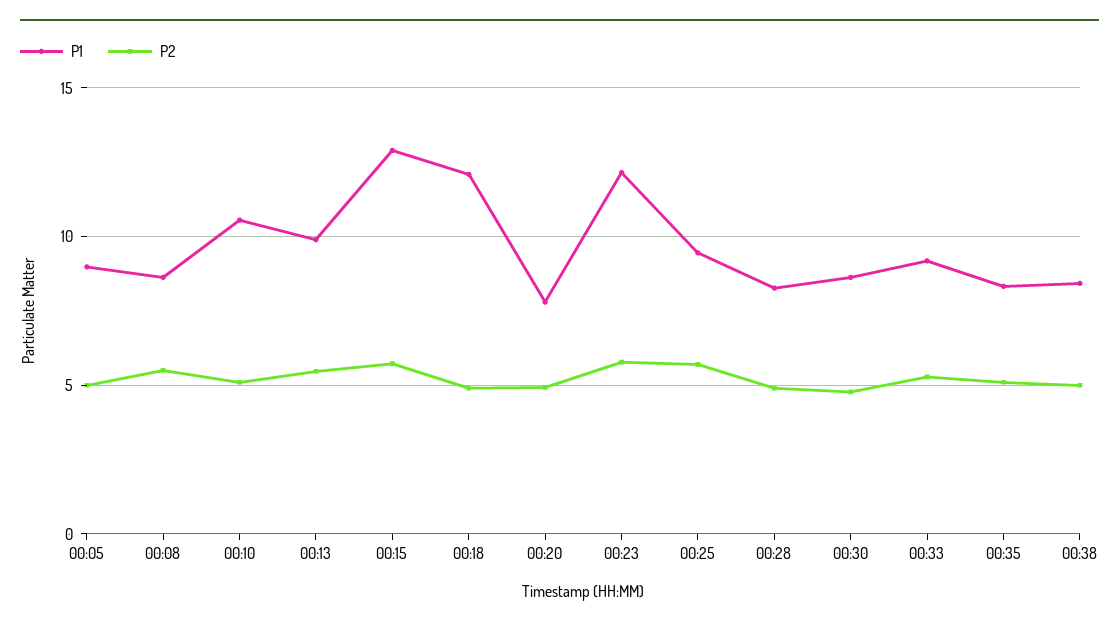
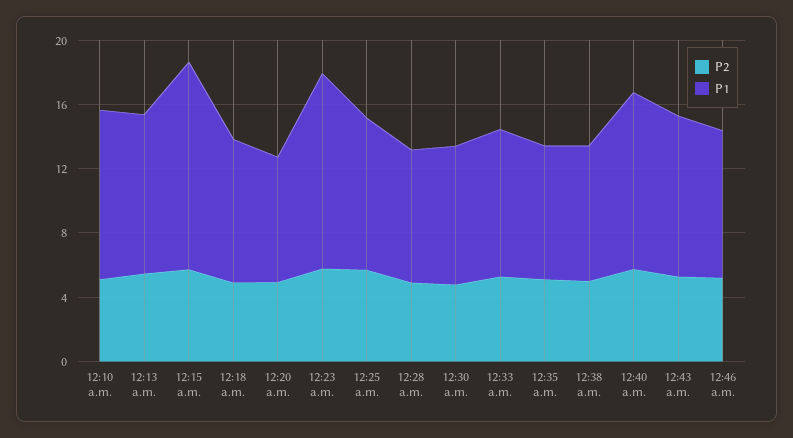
P1, 00:05: 9 -> none
P2, 00:05: 5 -> none
P1, 00:08: 8.5 -> none
P2, 00:08: 5.5 -> none
P1, 00:18: 12 -> 9
P2, 12:40 a.m.: none -> 6
P1, 12:40 a.m.: none -> 11
P2, 12:43 a.m.: none -> 5
P1, 12:43 a.m.: none -> 10
P2, 12:46 a.m.: none -> 5
P1, 12:46 a.m.: none -> 9

